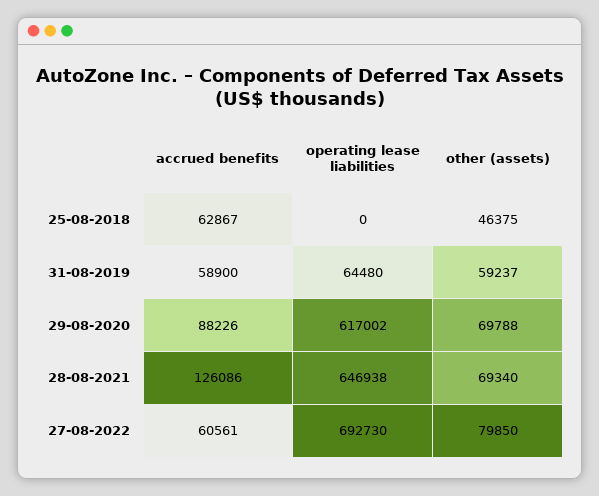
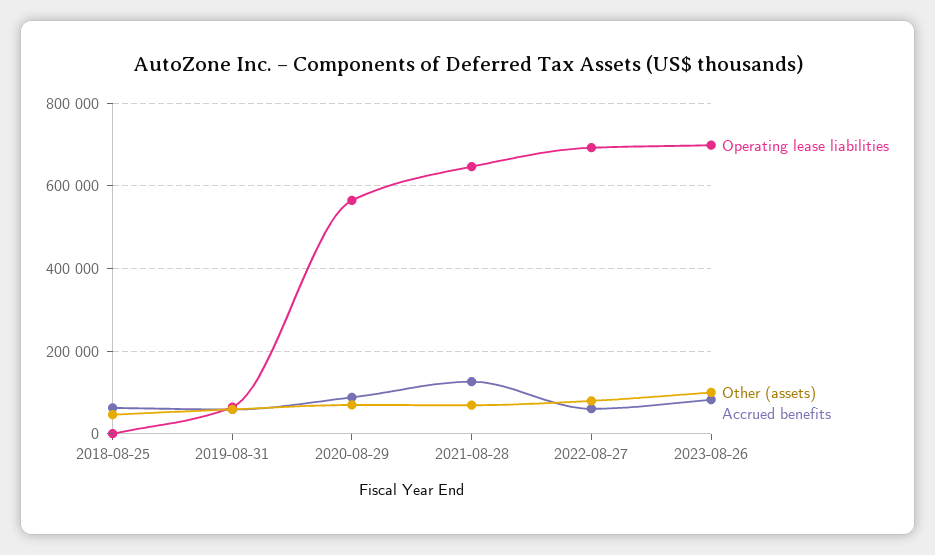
operating lease liabilities, 29-08-2020: 617002 -> 560000
operating lease liabilities, 2023-08-26: none -> 700000
other (assets), 2023-08-26: none -> 100000
accrued benefits, 2023-08-26: none -> 80000

